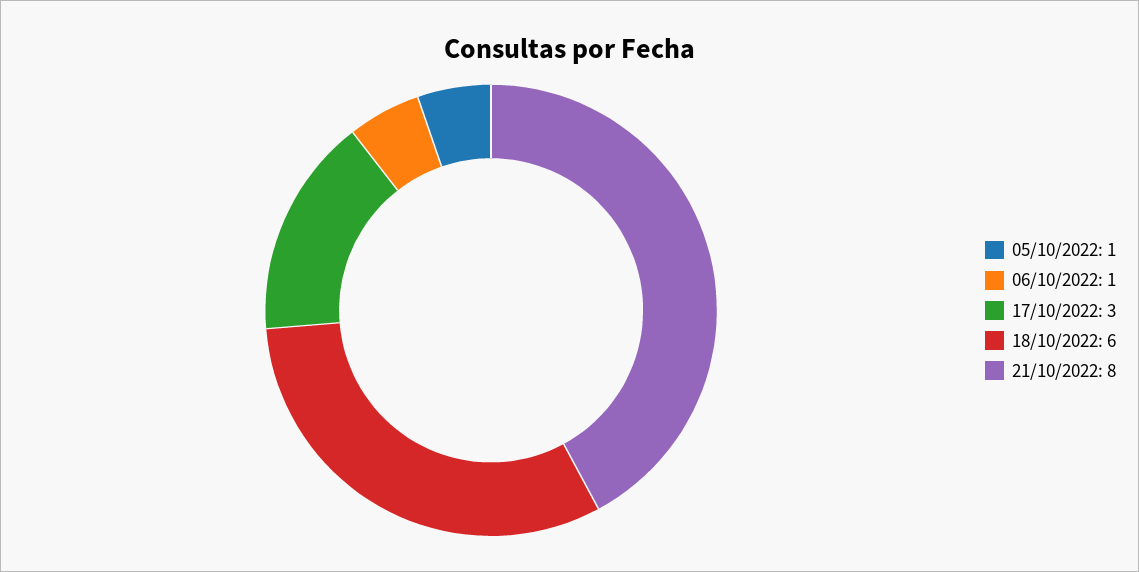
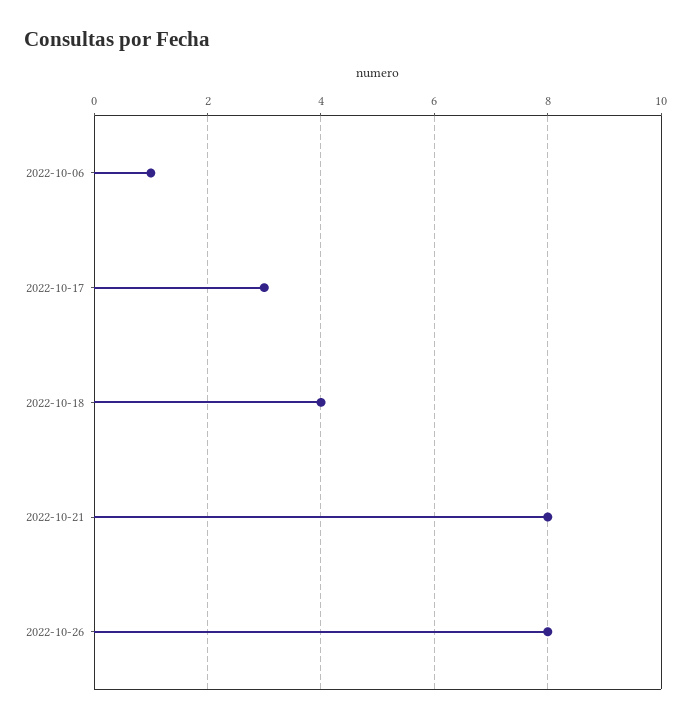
05/10/2022: 1 -> none
18/10/2022: 6 -> 4
2022-10-26: none -> 8

